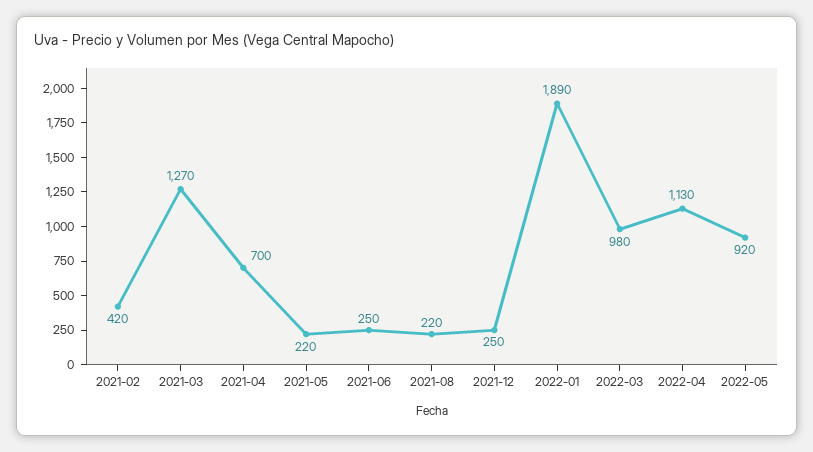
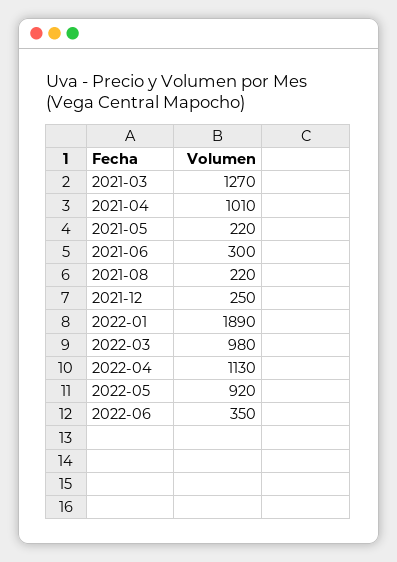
2021-02: 420 -> none
2021-04: 700 -> 1010
2021-06: 250 -> 300
2022-06: none -> 350

